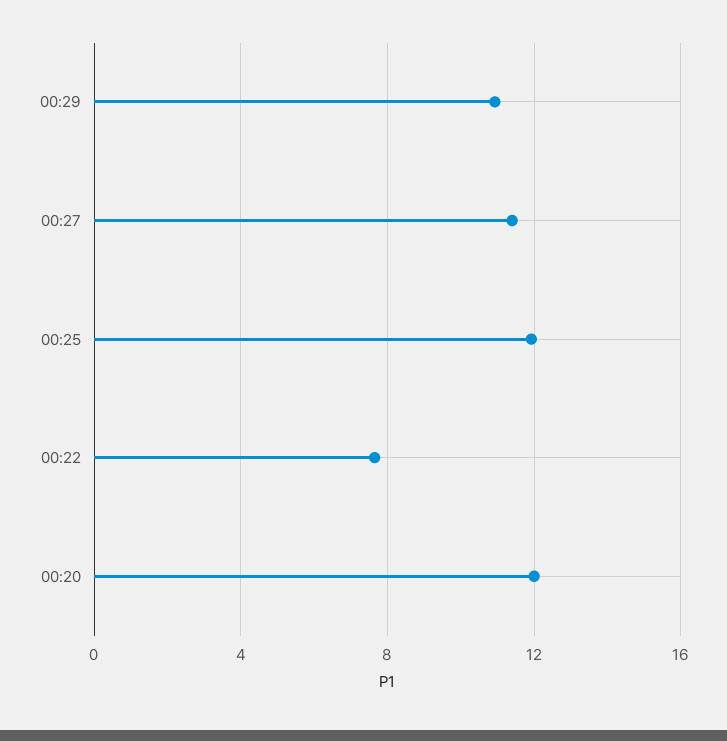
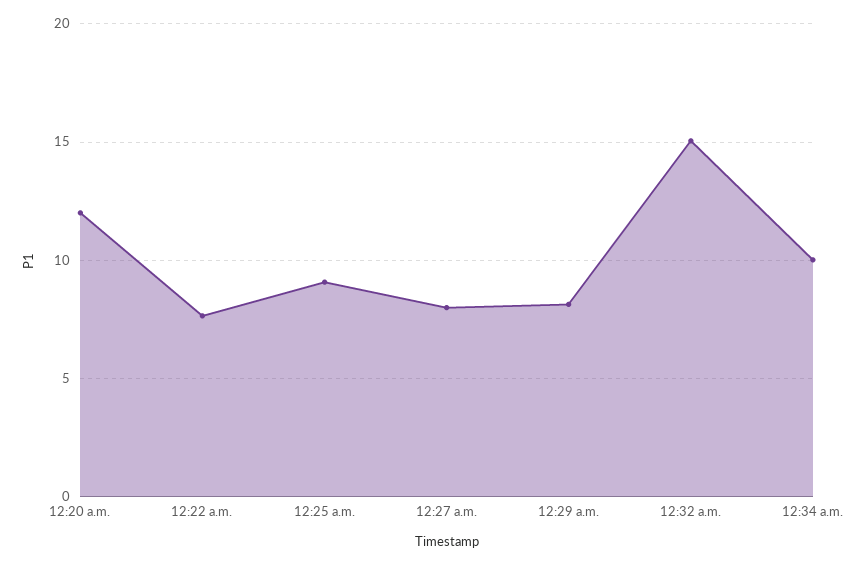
00:29: 11 -> 8
00:27: 11.5 -> 8
00:25: 12 -> 9
12:32 a.m.: none -> 15
12:34 a.m.: none -> 10

